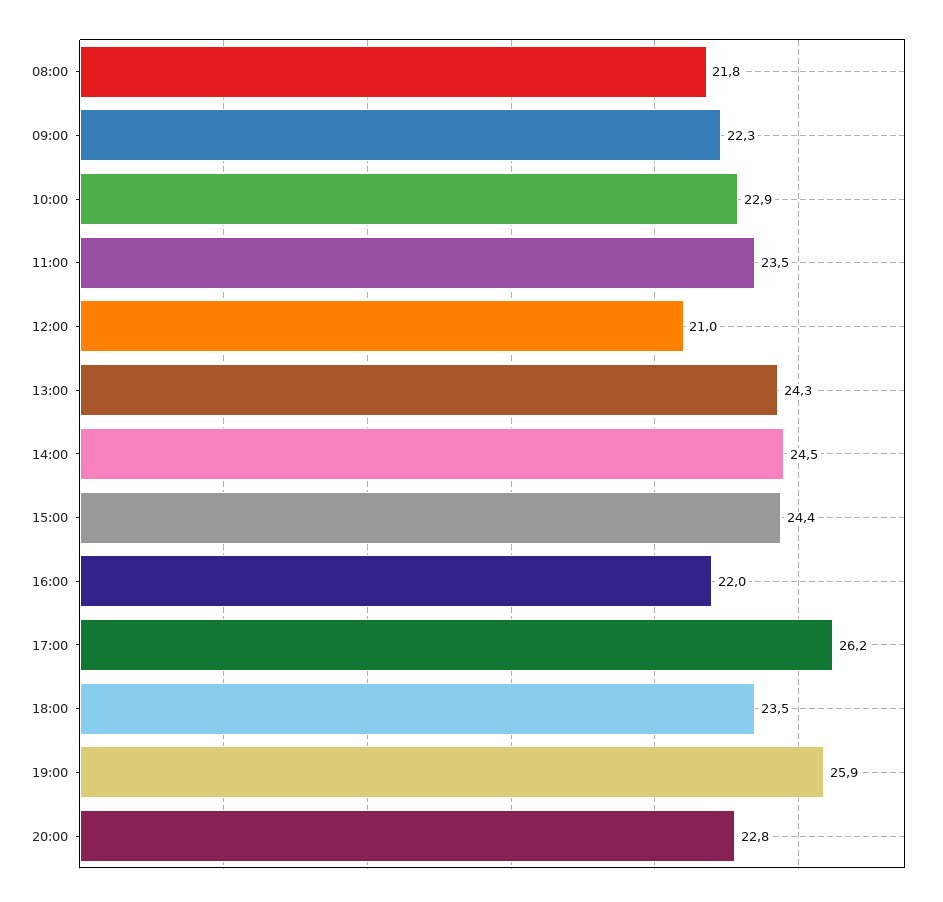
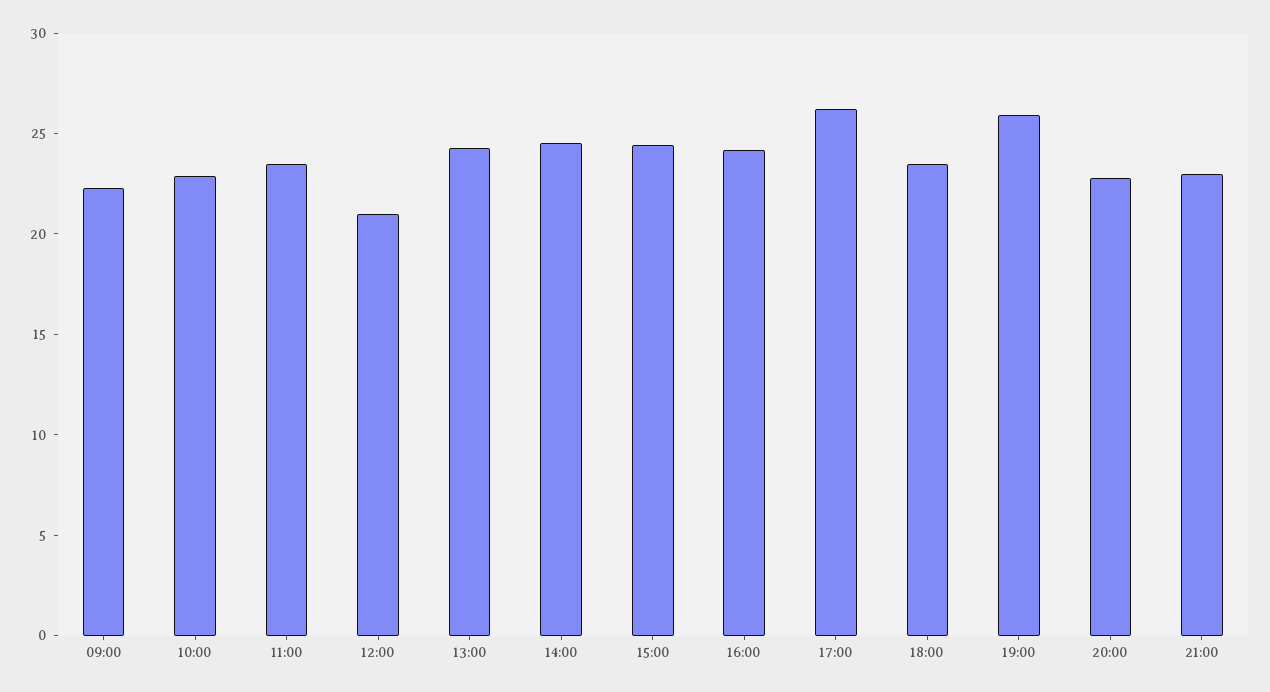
08:00: 21.8 -> none
16:00: 22 -> 24
21:00: none -> 23

